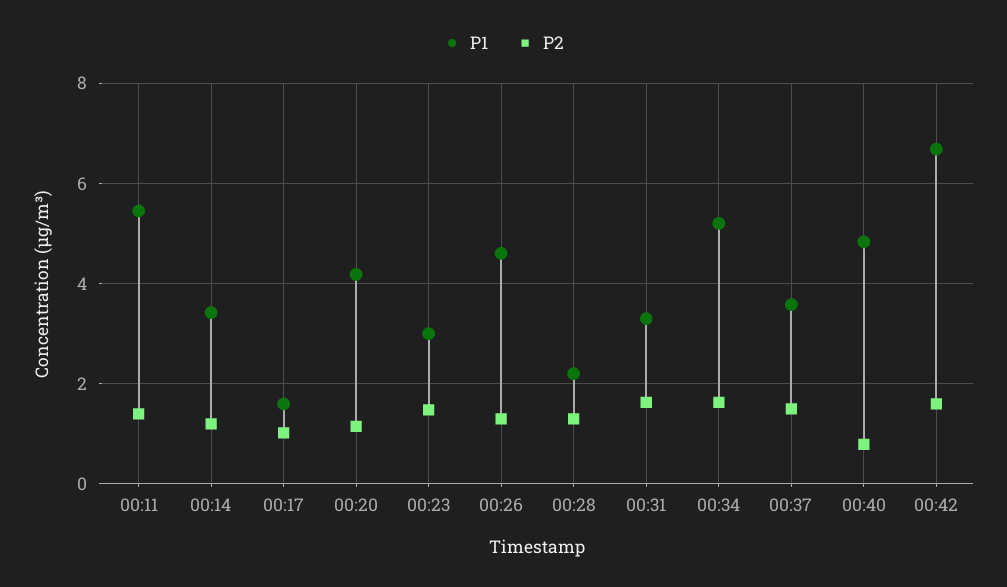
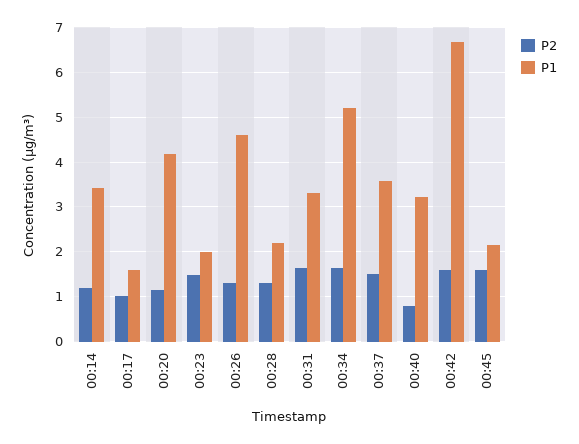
P1, 00:11: 5.4 -> none
P2, 00:11: 1.4 -> none
P1, 00:23: 3 -> 2
P1, 00:40: 4.8 -> 3.2
P2, 00:45: none -> 1.6
P1, 00:45: none -> 2.2

